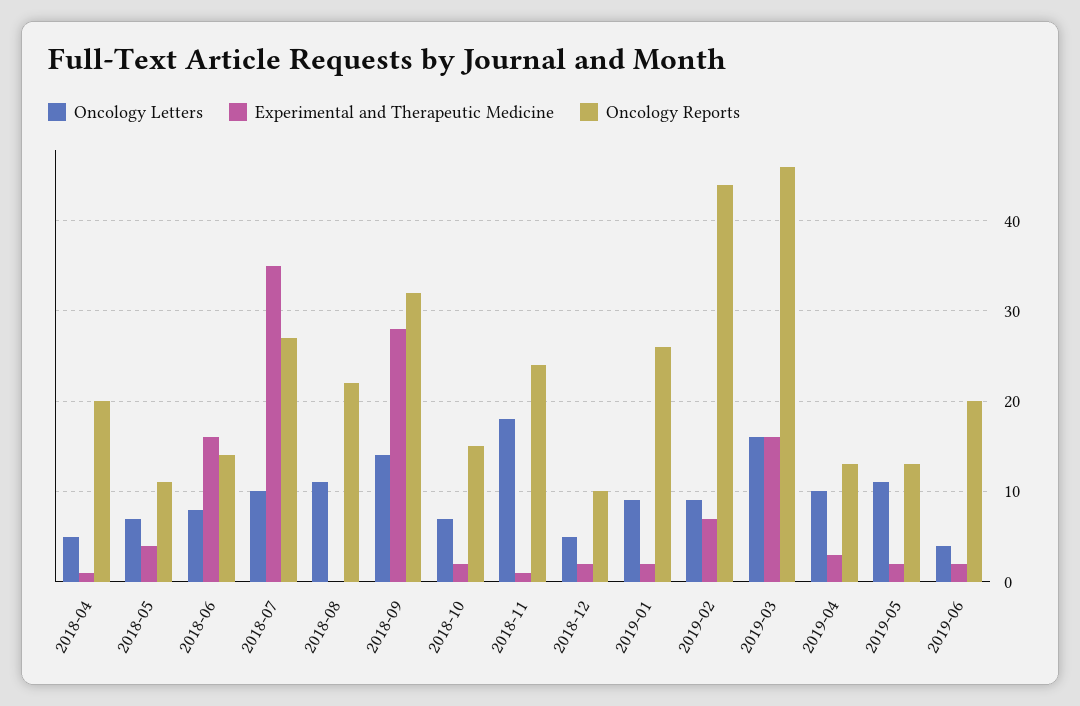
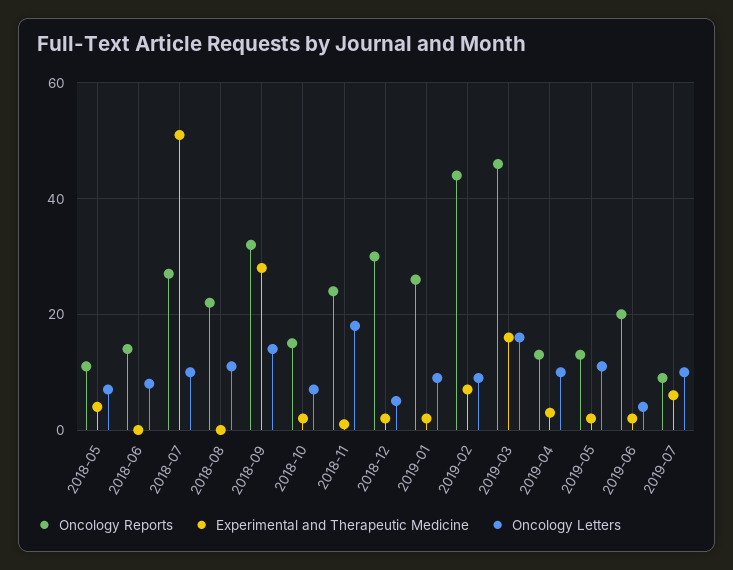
Oncology Letters, 2018-04: 5 -> none
Experimental and Therapeutic Medicine, 2018-04: 1 -> none
Oncology Reports, 2018-04: 20 -> none
Experimental and Therapeutic Medicine, 2018-06: 16 -> 0
Experimental and Therapeutic Medicine, 2018-07: 35 -> 50
Oncology Reports, 2018-12: 10 -> 30
Oncology Reports, 2019-07: none -> 10
Experimental and Therapeutic Medicine, 2019-07: none -> 5
Oncology Letters, 2019-07: none -> 10

